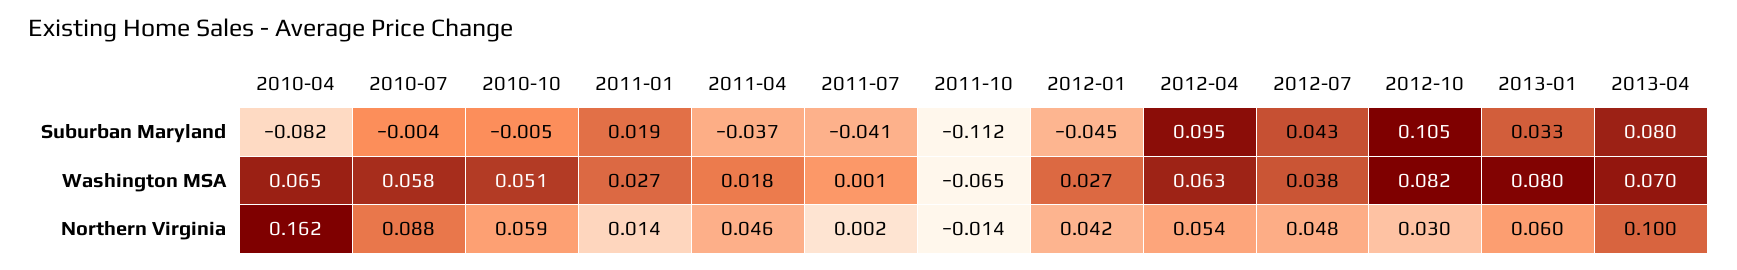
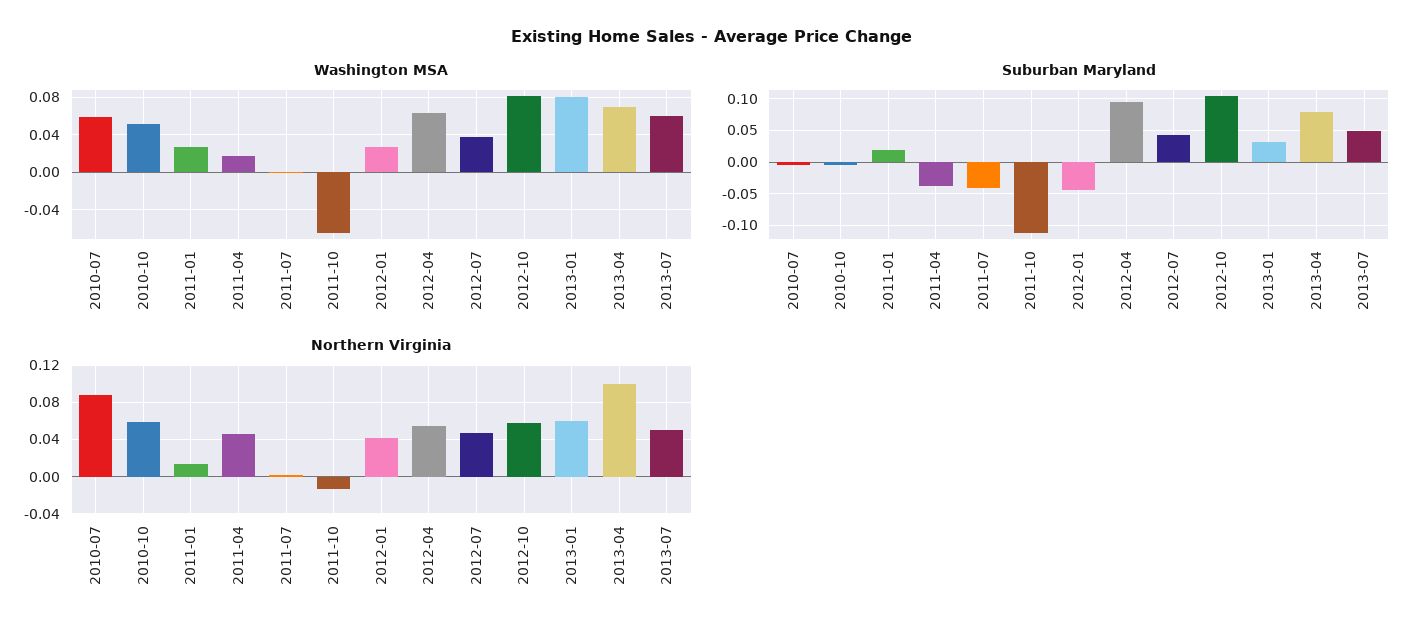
Suburban Maryland, 2010-04: -0.082 -> none
Washington MSA, 2010-04: 0.065 -> none
Northern Virginia, 2010-04: 0.162 -> none
Northern Virginia, 2012-10: 0.03 -> 0.06
Washington MSA, 2013-07: none -> 0.06
Suburban Maryland, 2013-07: none -> 0.05
Northern Virginia, 2013-07: none -> 0.05

